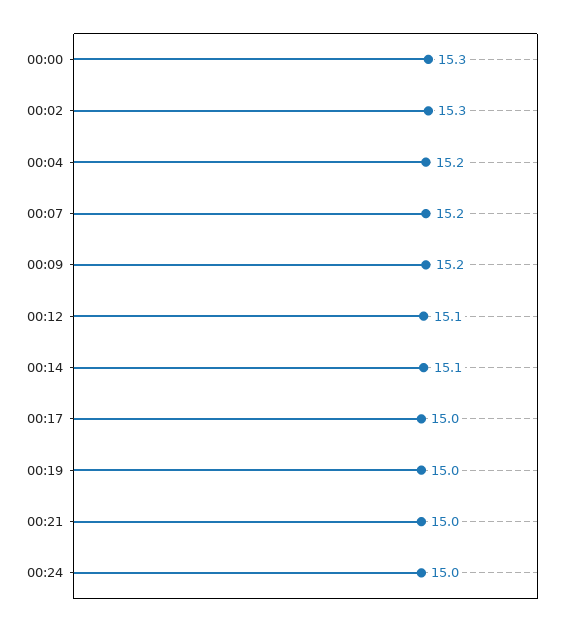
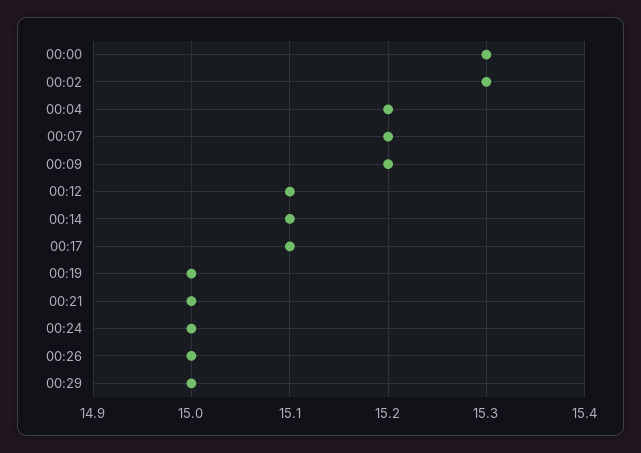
00:17: 15 -> 15.1
00:26: none -> 15
00:29: none -> 15

